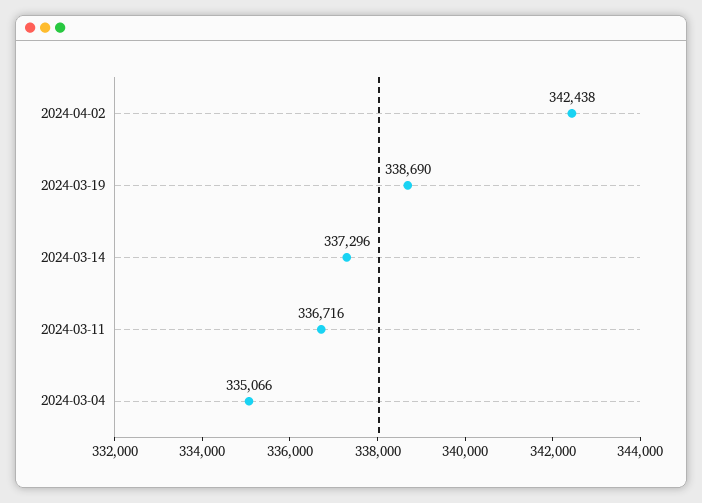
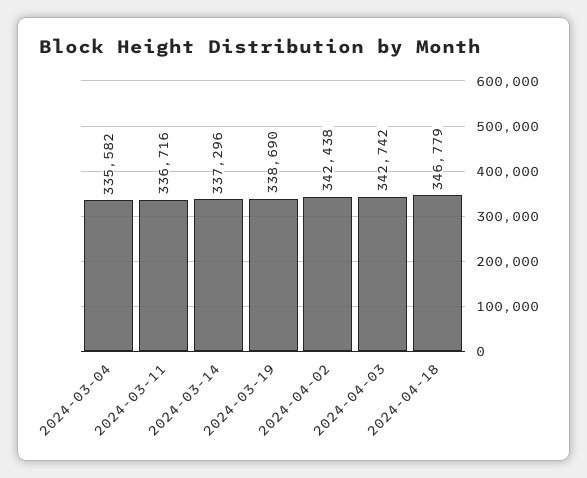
2024-03-04: 335066 -> 335582
2024-04-03: none -> 342742
2024-04-18: none -> 346779

